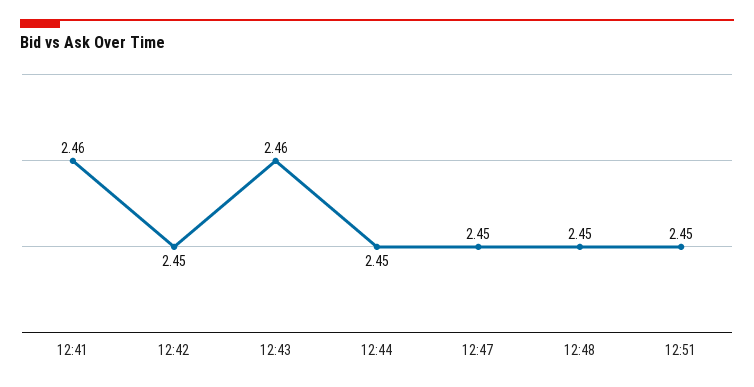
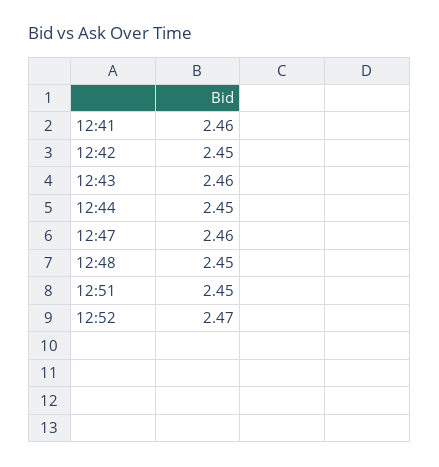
12:47: 2.45 -> 2.46
12:52: none -> 2.47

